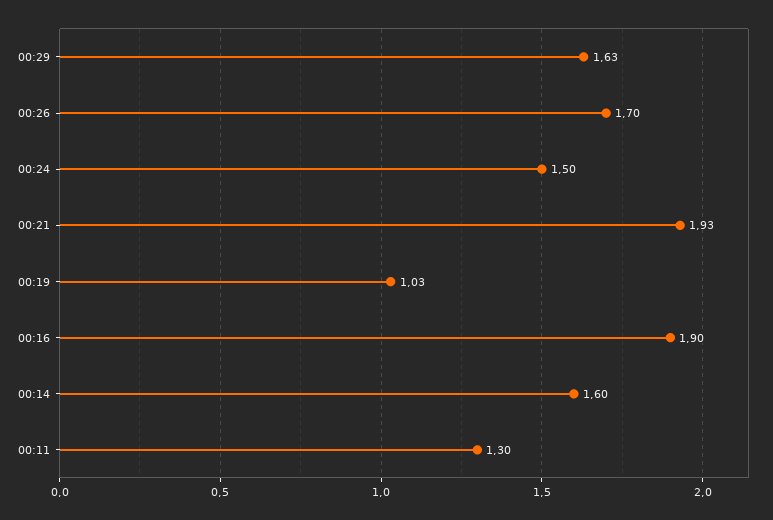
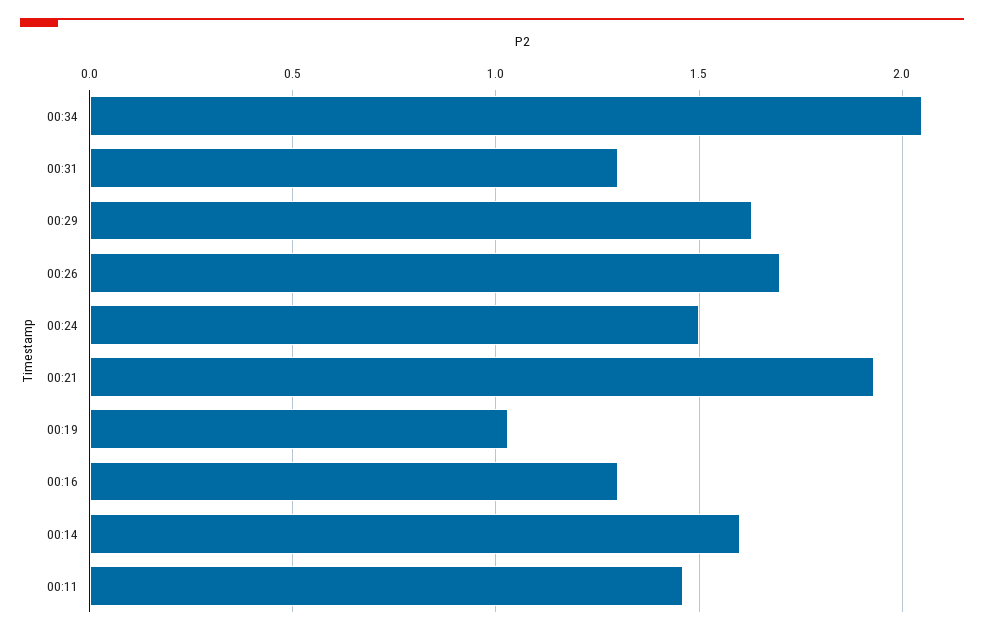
00:16: 1.9 -> 1.3
00:11: 1.3 -> 1.45
00:34: none -> 2.05
00:31: none -> 1.3

